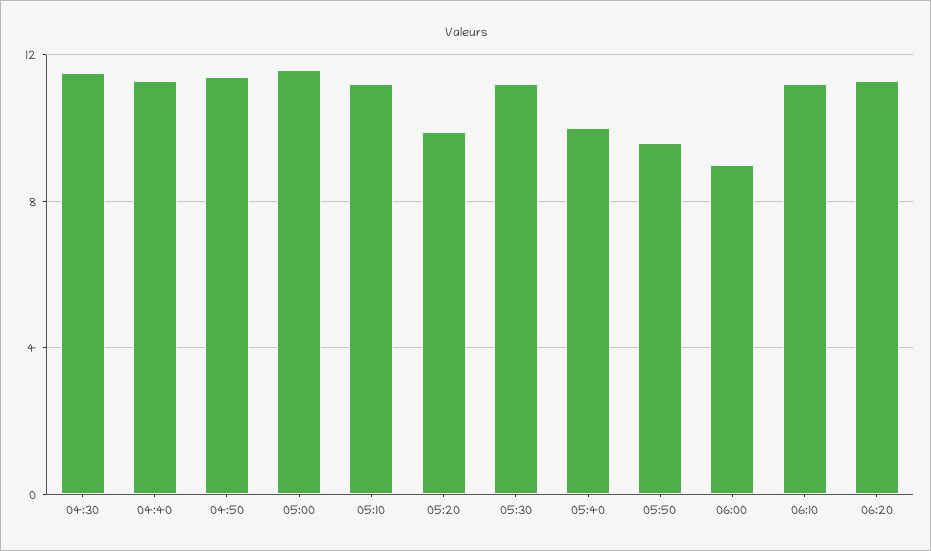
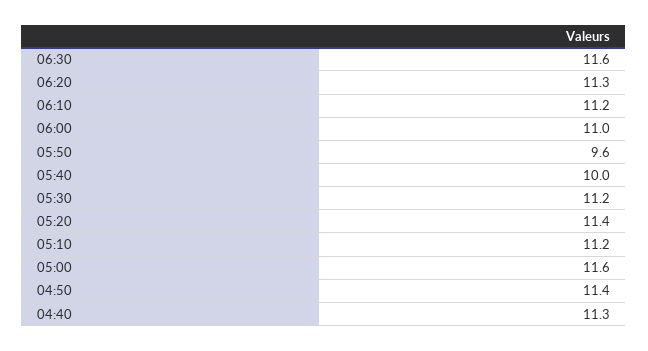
04:30: 11.5 -> none
05:20: 10 -> 11.4
06:00: 9 -> 11
06:30: none -> 11.6

